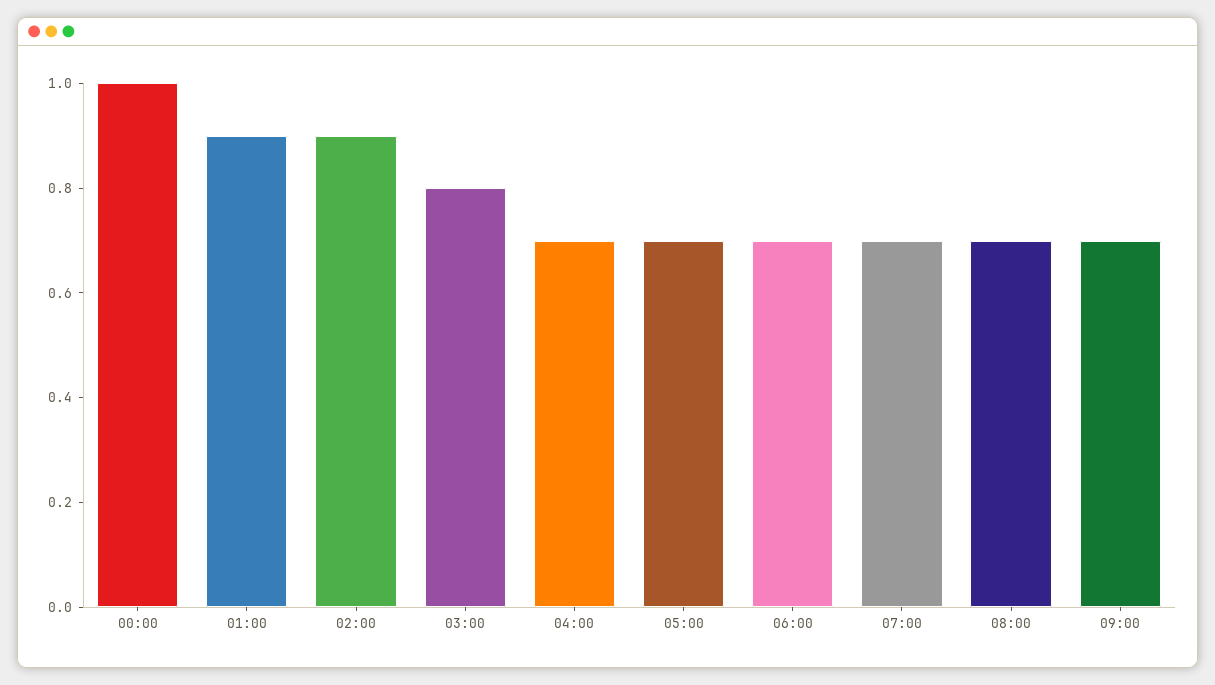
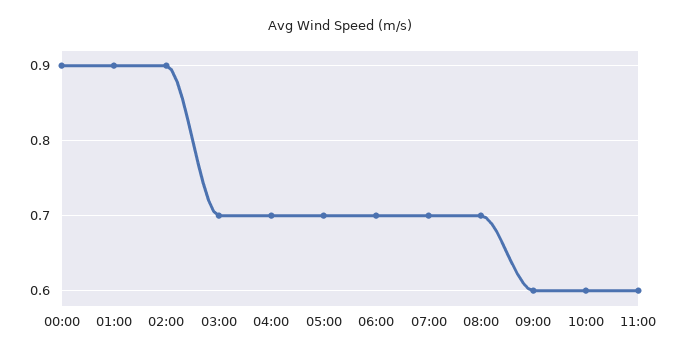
00:00: 1 -> 0.9
03:00: 0.8 -> 0.7
09:00: 0.7 -> 0.6
10:00: none -> 0.6
11:00: none -> 0.6

